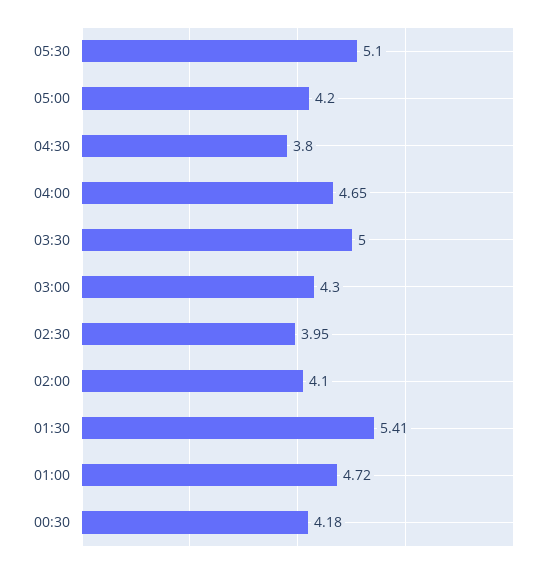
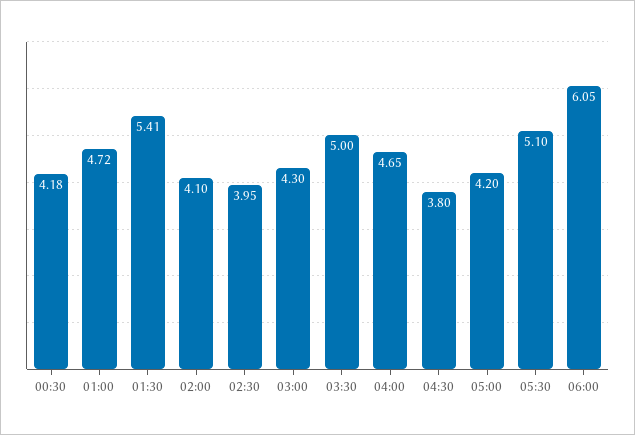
06:00: none -> 6.05

